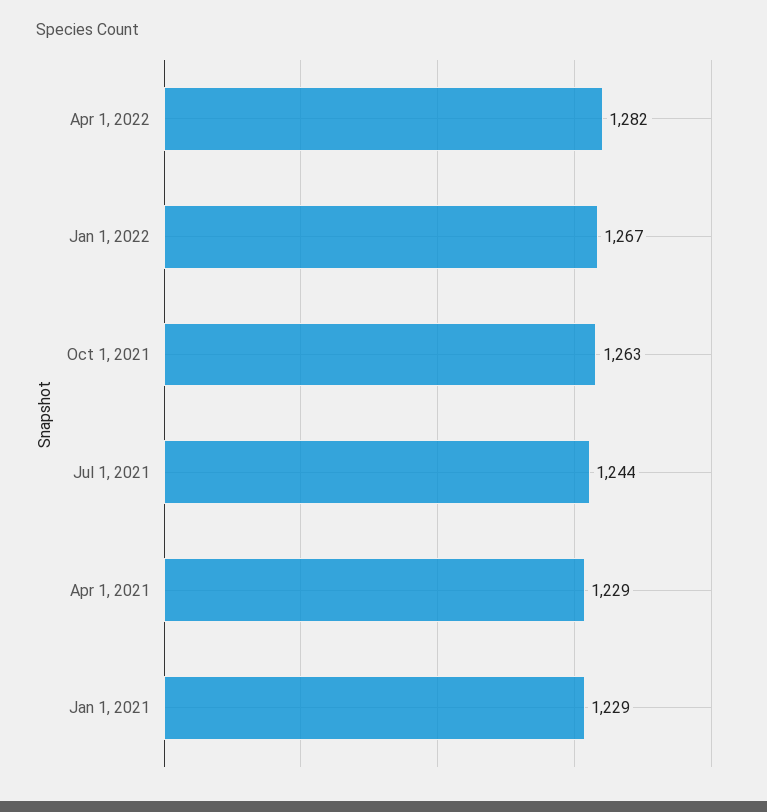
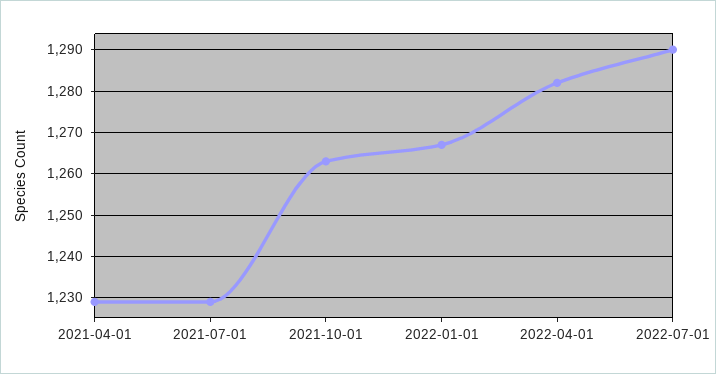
Jul 1, 2021: 1244 -> 1230
Jan 1, 2021: 1229 -> none
2022-07-01: none -> 1290

